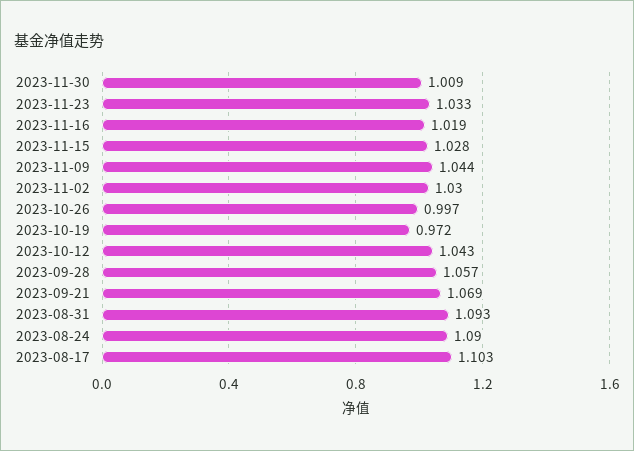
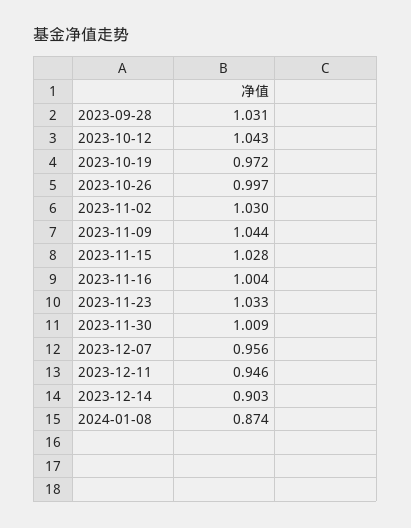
2023-11-16: 1.019 -> 1.004
2023-09-28: 1.057 -> 1.031
2023-09-21: 1.069 -> none
2023-08-31: 1.093 -> none
2023-08-24: 1.09 -> none
2023-08-17: 1.103 -> none
2023-12-07: none -> 0.956
2023-12-11: none -> 0.946
2023-12-14: none -> 0.903
2024-01-08: none -> 0.874

